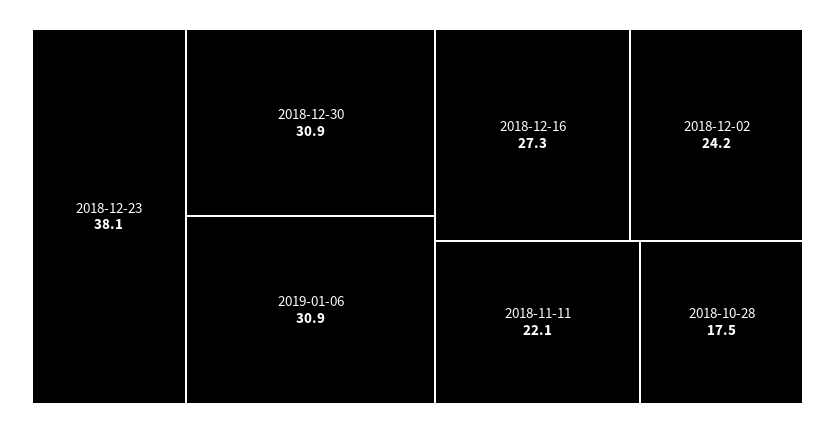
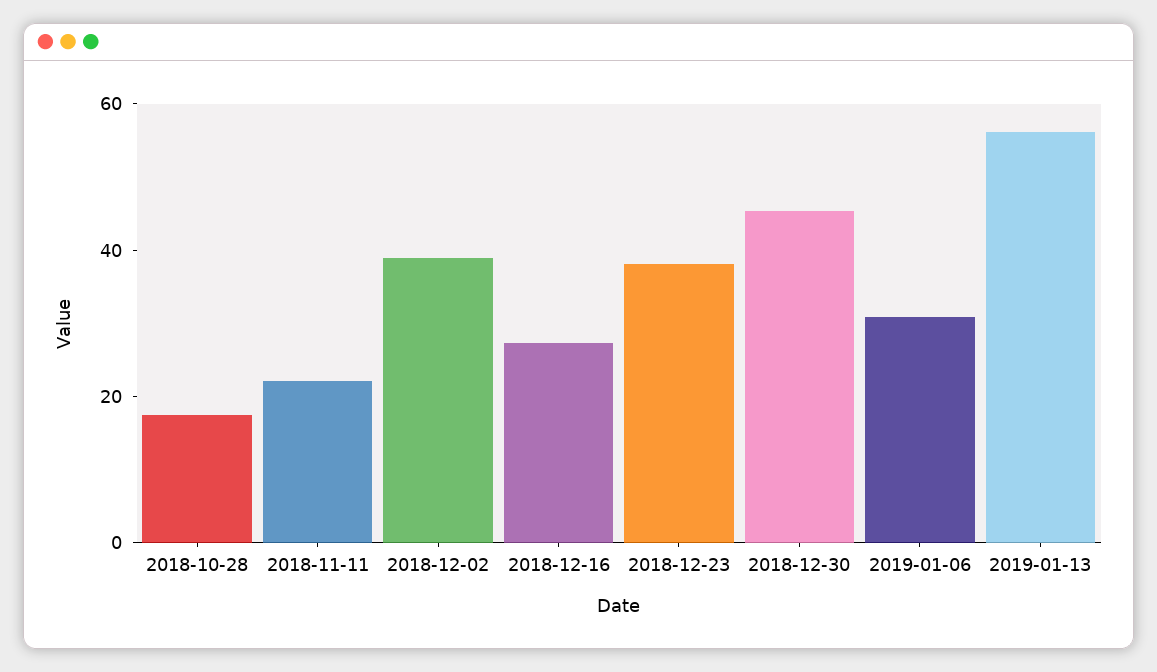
2018-12-30: 30.9 -> 45
2018-12-02: 24.2 -> 40
2019-01-13: none -> 55

